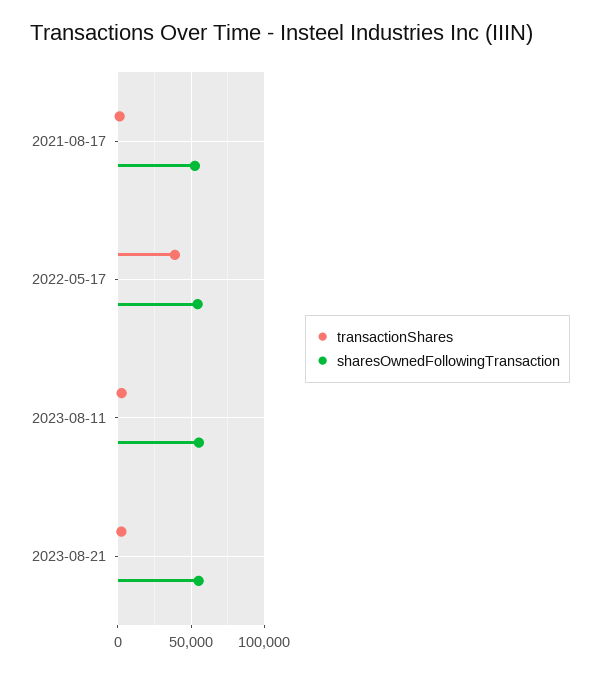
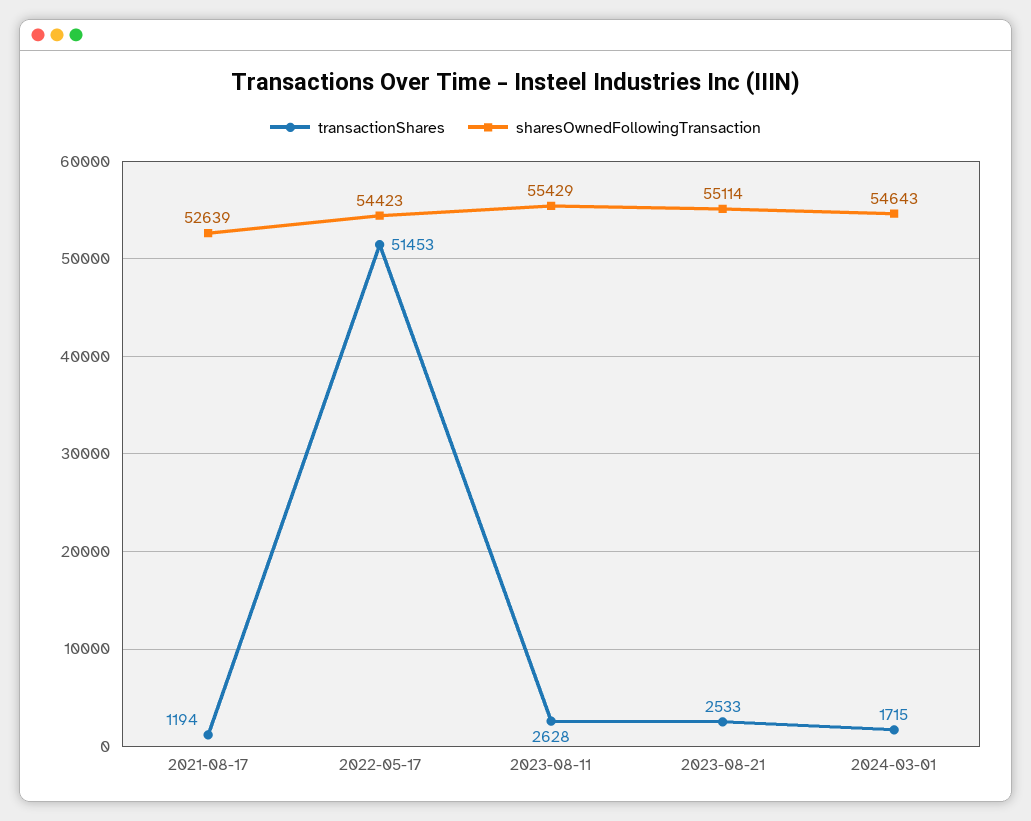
transactionShares, 2022-05-17: 40000 -> 51453
transactionShares, 2024-03-01: none -> 1715
sharesOwnedFollowingTransaction, 2024-03-01: none -> 54643

